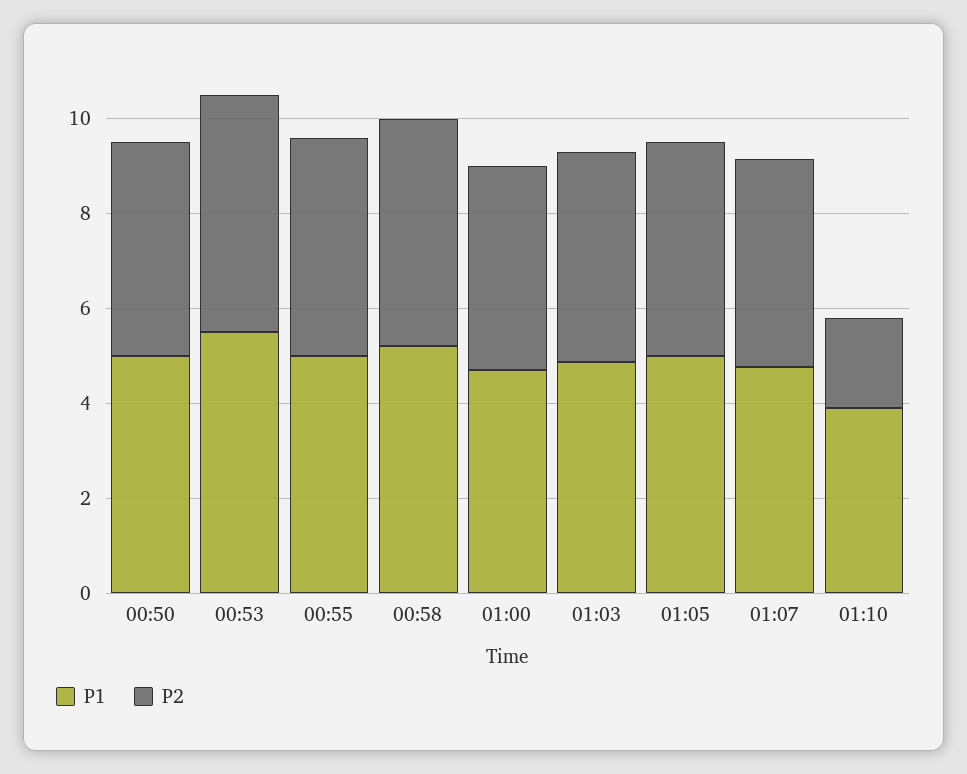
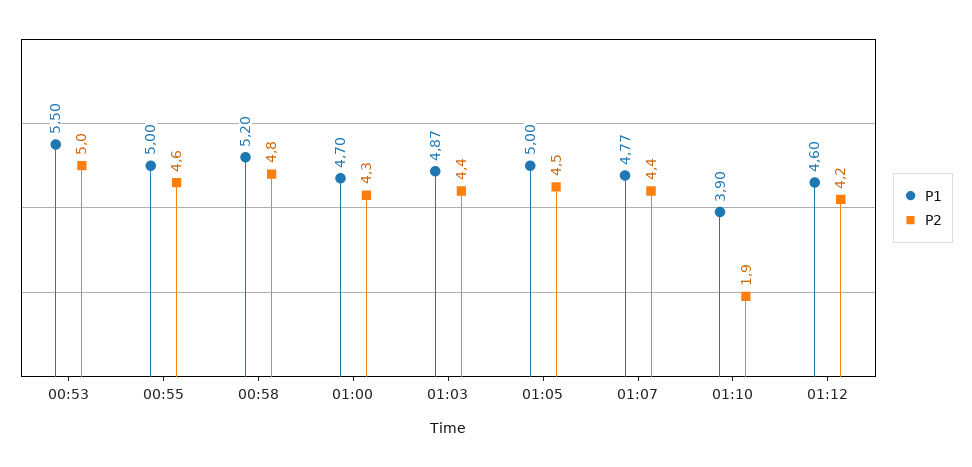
P1, 00:50: 5 -> none
P2, 00:50: 4.5 -> none
P1, 01:12: none -> 4.6
P2, 01:12: none -> 4.2

